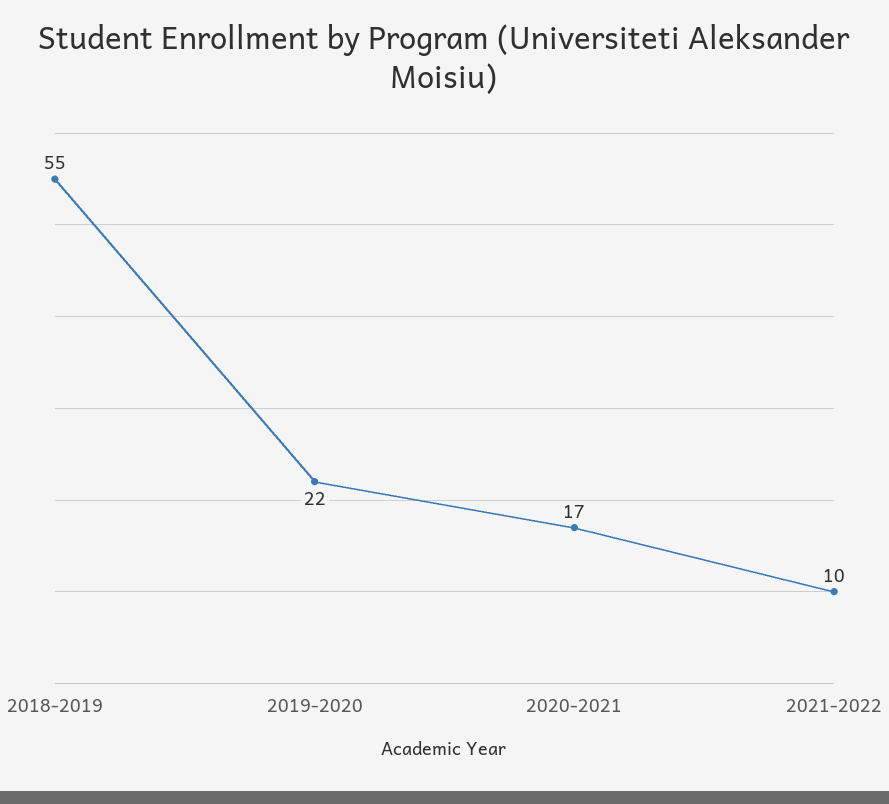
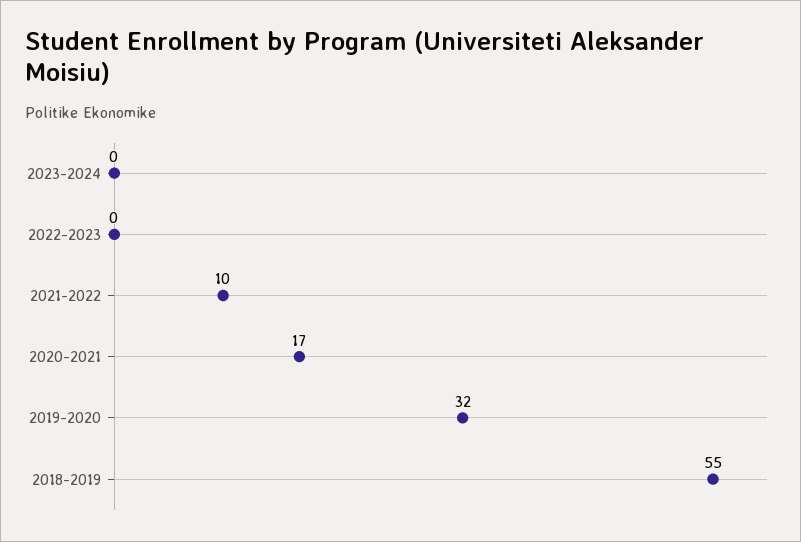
2019-2020: 22 -> 32
2023-2024: none -> 0
2022-2023: none -> 0

